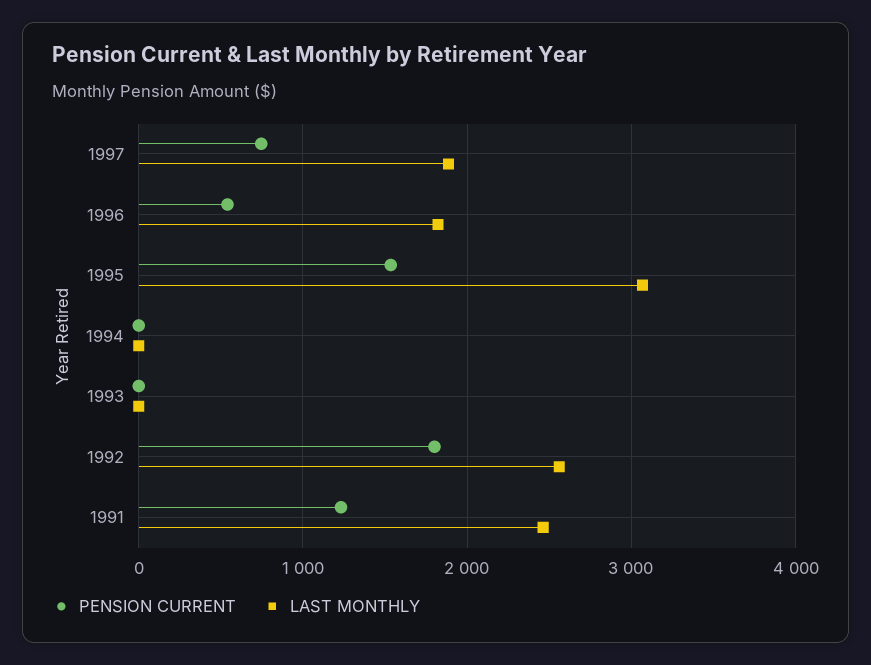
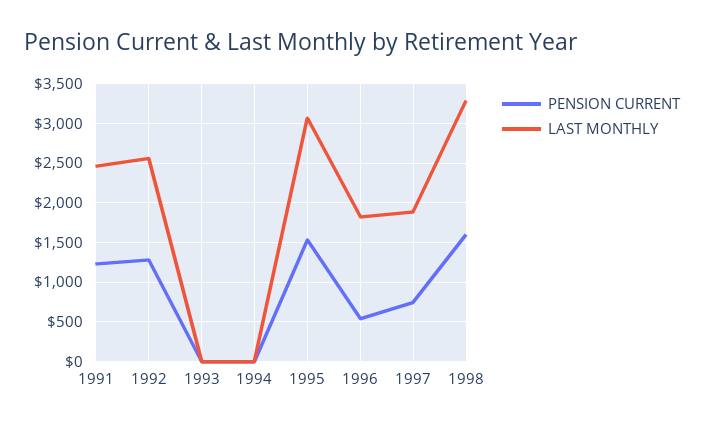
PENSION CURRENT, 1992: 1800 -> 1300
PENSION CURRENT, 1998: none -> 1600
LAST MONTHLY, 1998: none -> 3300

